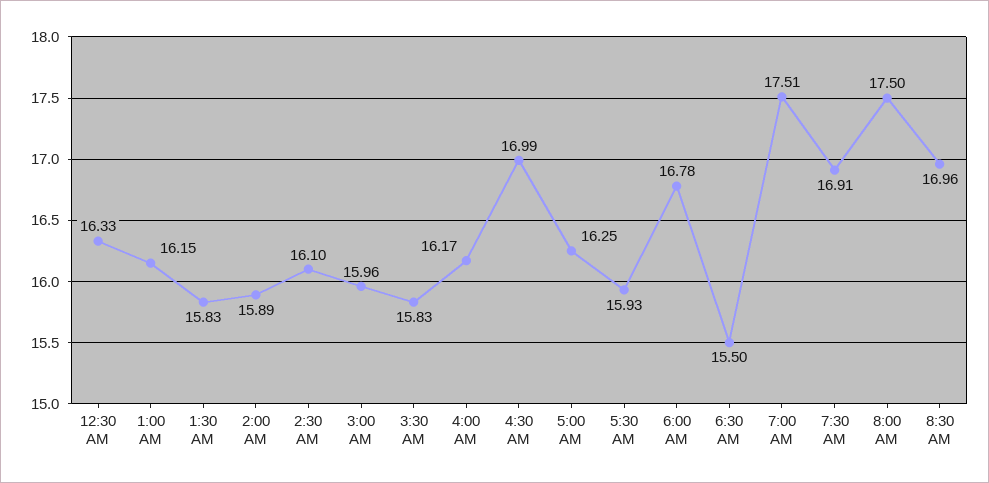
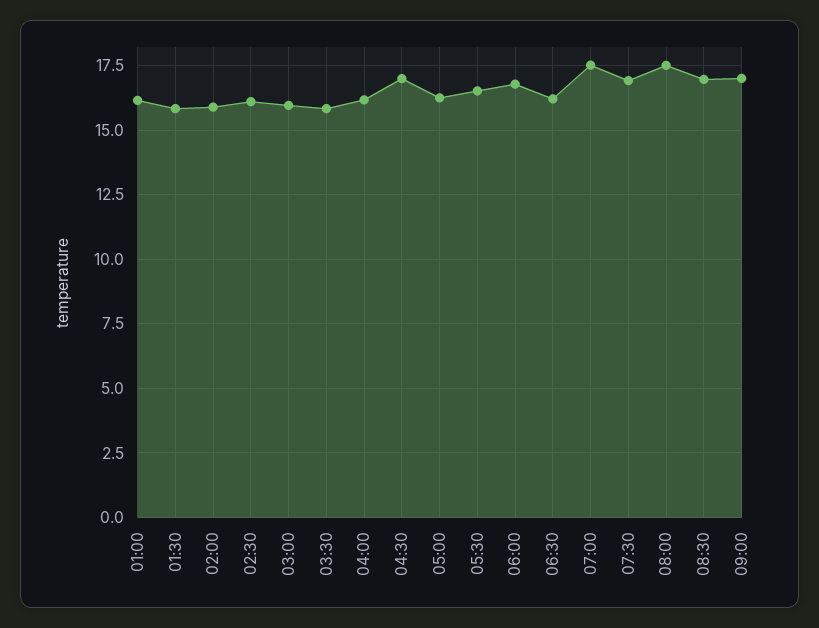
12:30 AM: 16.33 -> none
5:30 AM: 15.93 -> 16.5
6:30 AM: 15.5 -> 16.25
09:00: none -> 17

